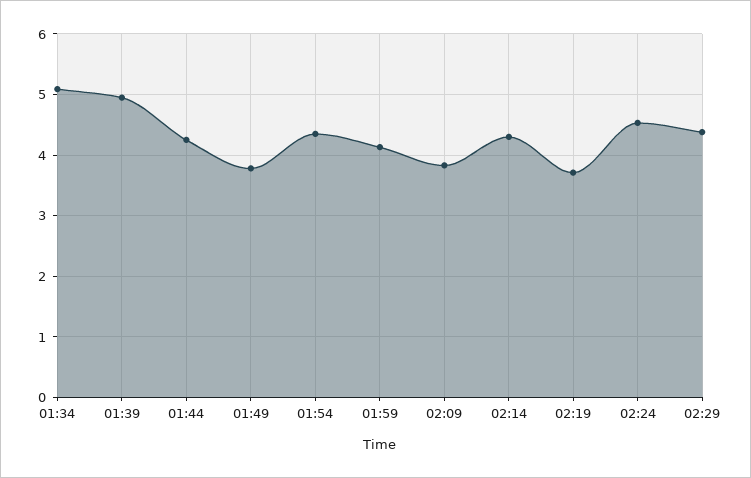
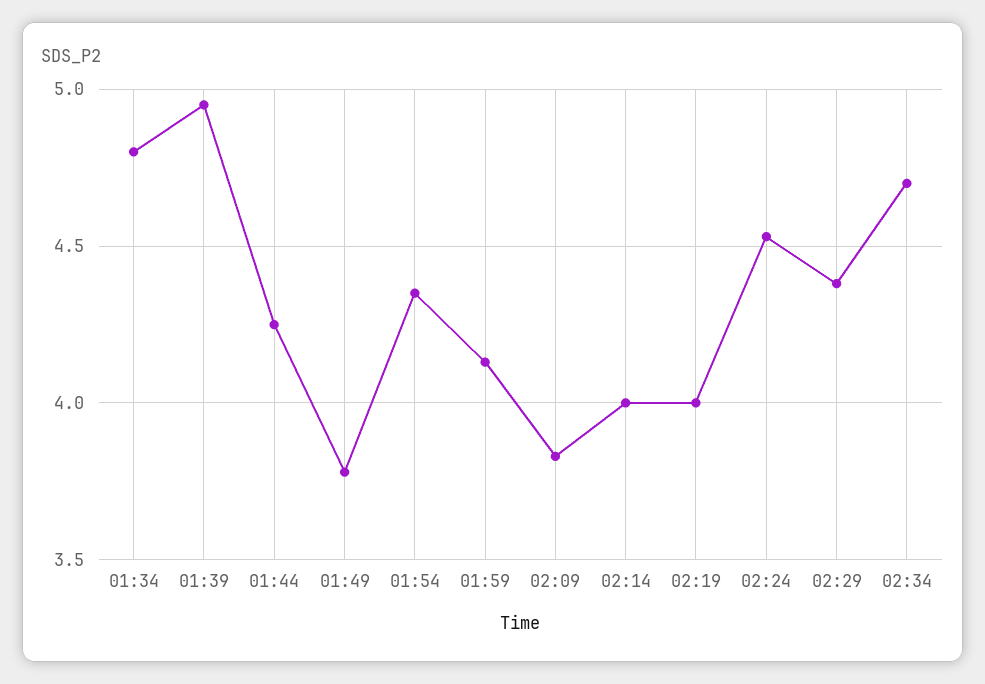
01:34: 5.1 -> 4.8
02:14: 4.3 -> 4
02:19: 3.7 -> 4
02:34: none -> 4.7

